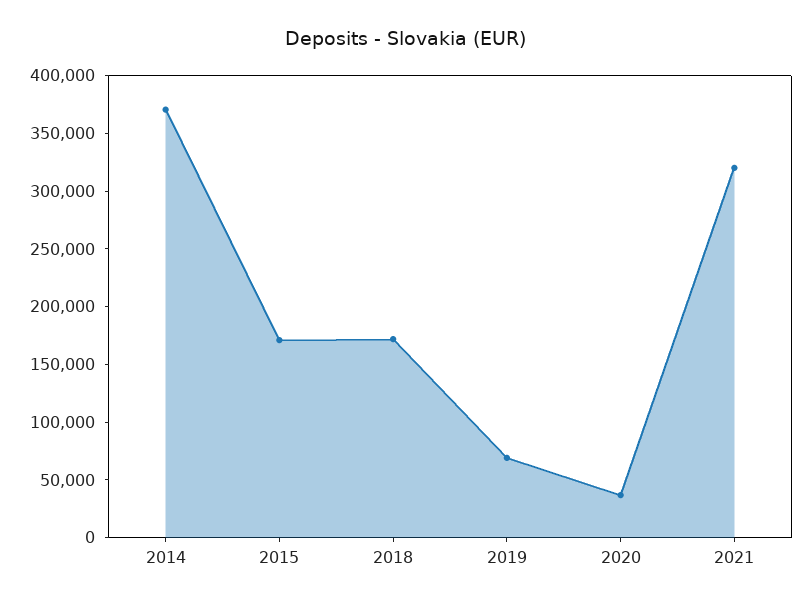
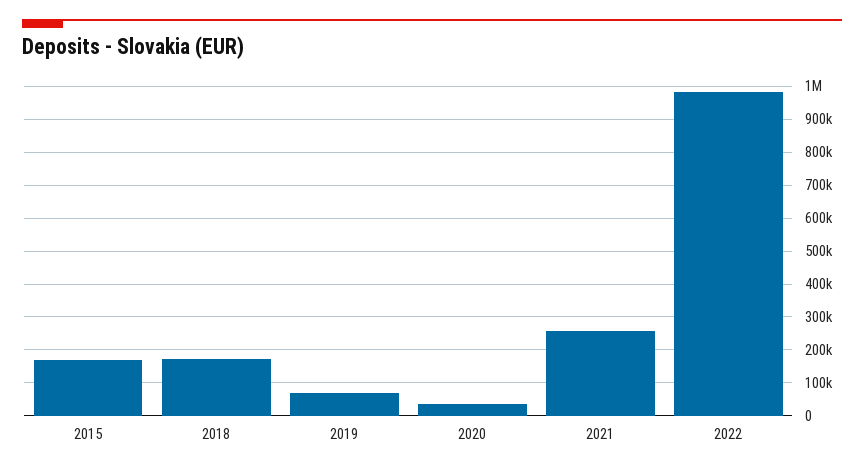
2014: 370000 -> none
2021: 320000 -> 260000
2022: none -> 980000

